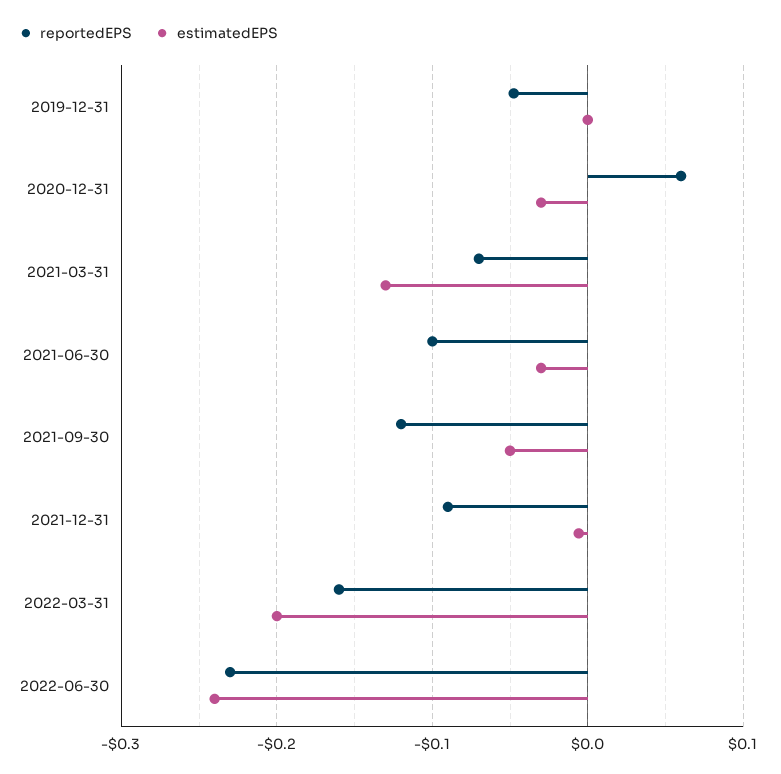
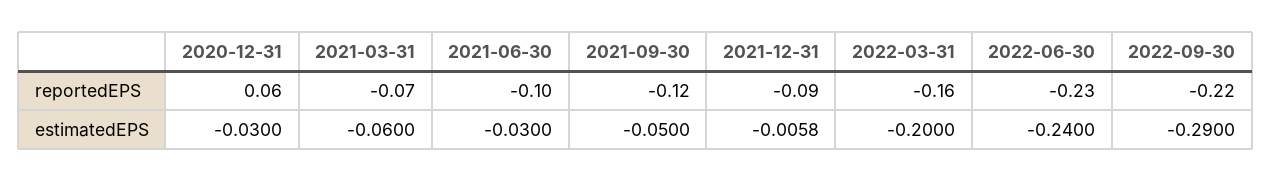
reportedEPS, 2019-12-31: -0.05 -> none
estimatedEPS, 2019-12-31: 0 -> none
estimatedEPS, 2021-03-31: -0.13 -> -0.06
reportedEPS, 2022-09-30: none -> -0.22
estimatedEPS, 2022-09-30: none -> -0.29

